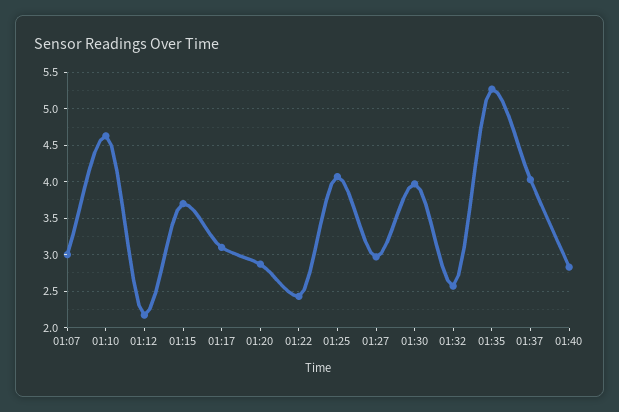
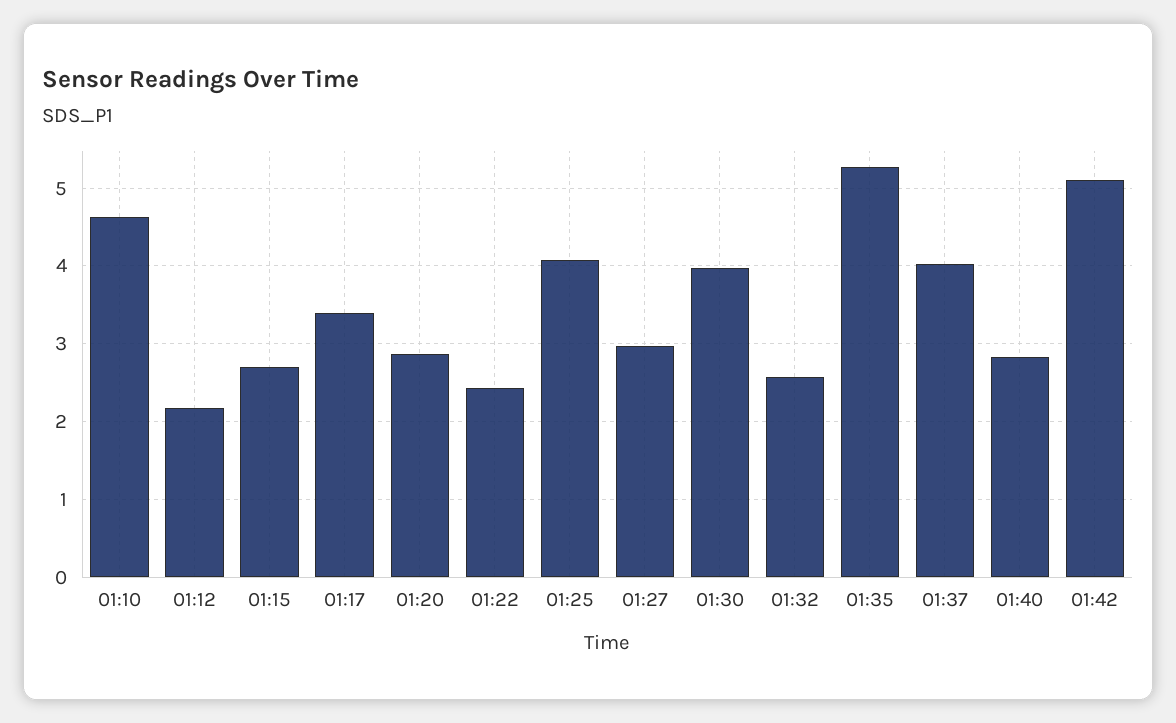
01:07: 3 -> none
01:15: 3.7 -> 2.7
01:17: 3.1 -> 3.4
01:42: none -> 5.1

